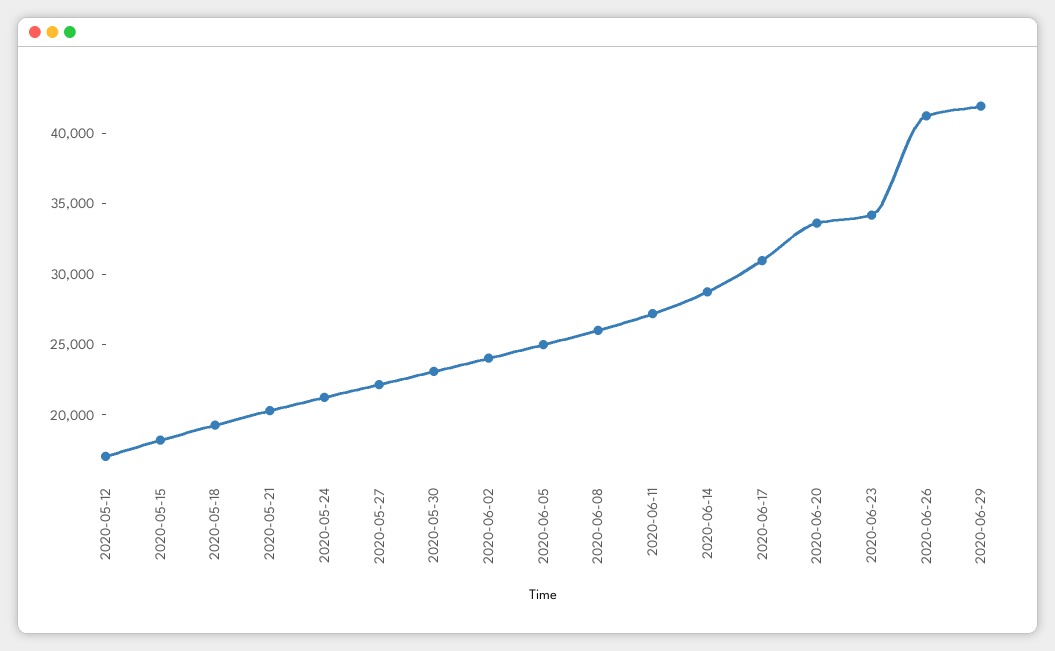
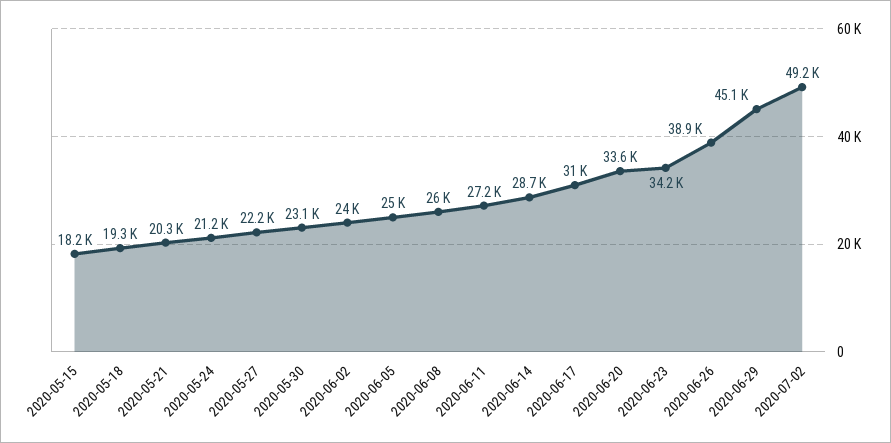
2020-05-12: 17000 -> none
2020-06-26: 41000 -> 38900
2020-06-29: 42000 -> 45100
2020-07-02: none -> 49200

